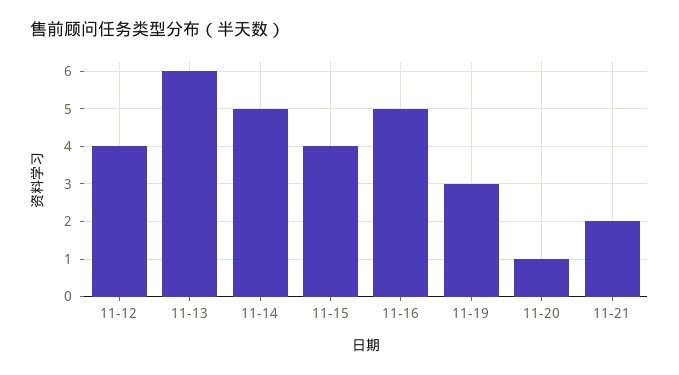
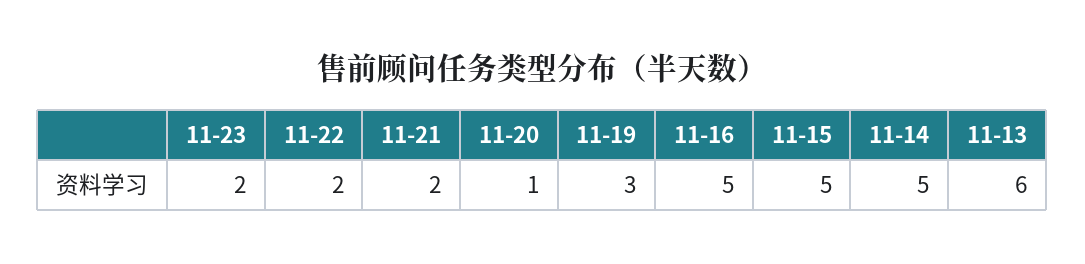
11-12: 4 -> none
11-15: 4 -> 5
11-23: none -> 2
11-22: none -> 2

